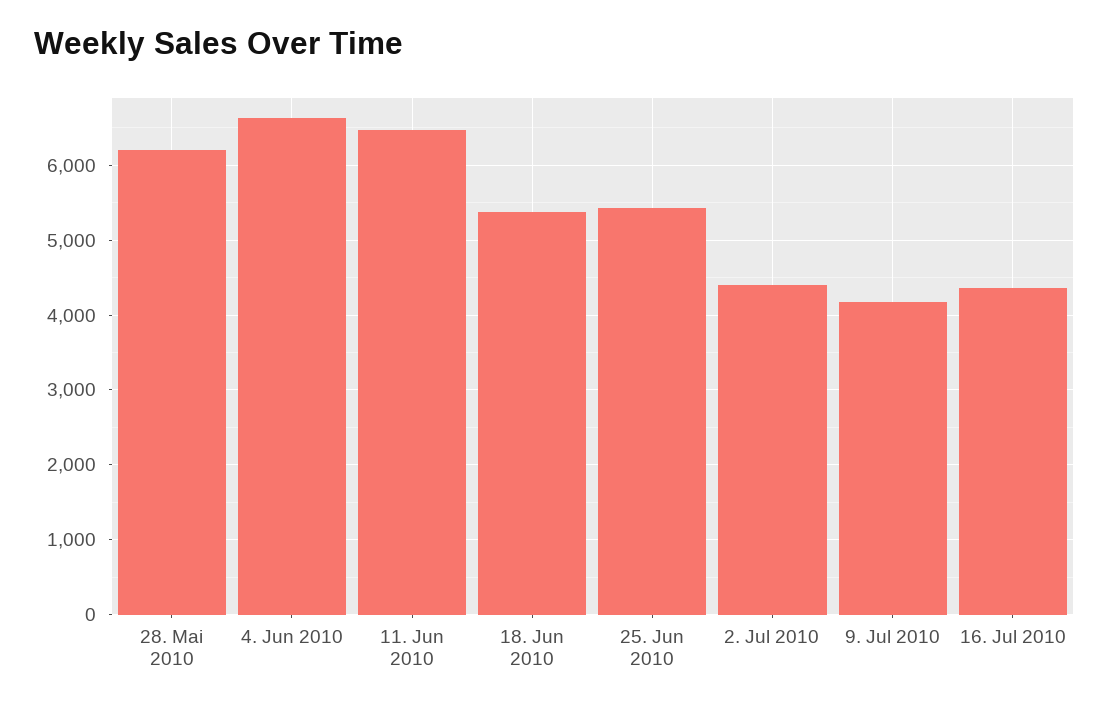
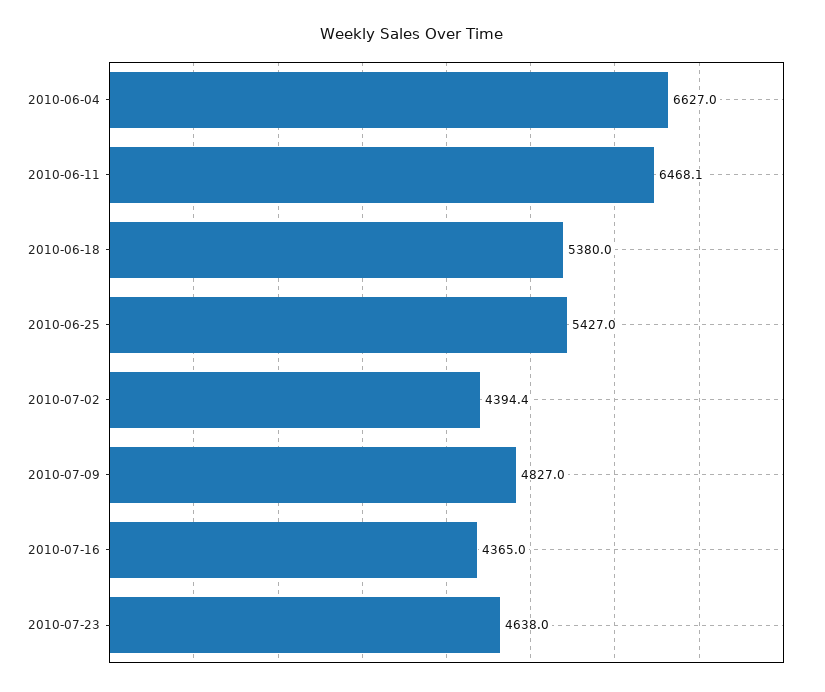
28. Mai 2010: 6200 -> none
9. Jul 2010: 4200 -> 4827
2010-07-23: none -> 4638

